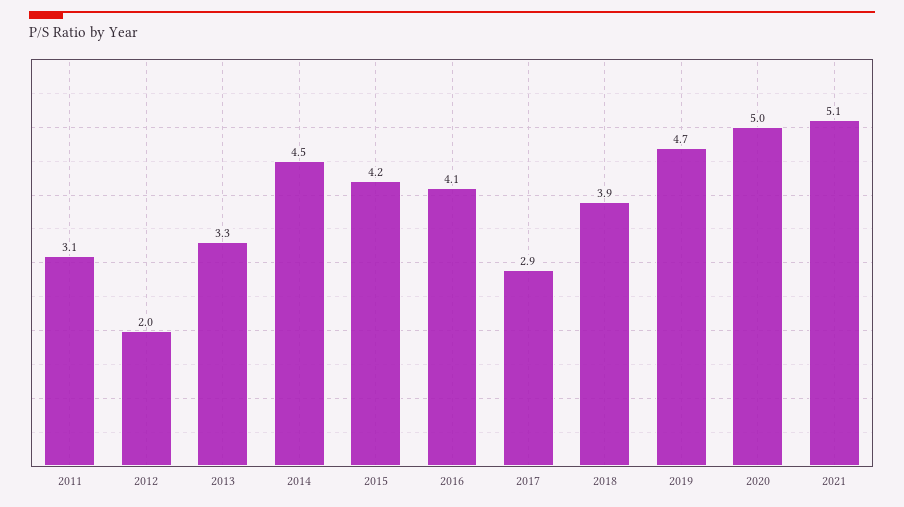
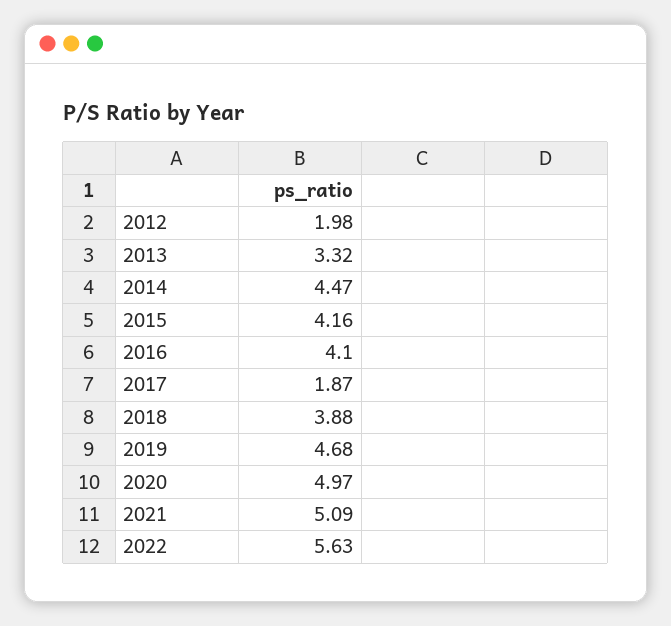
2011: 3.1 -> none
2017: 2.9 -> 1.87
2022: none -> 5.63

